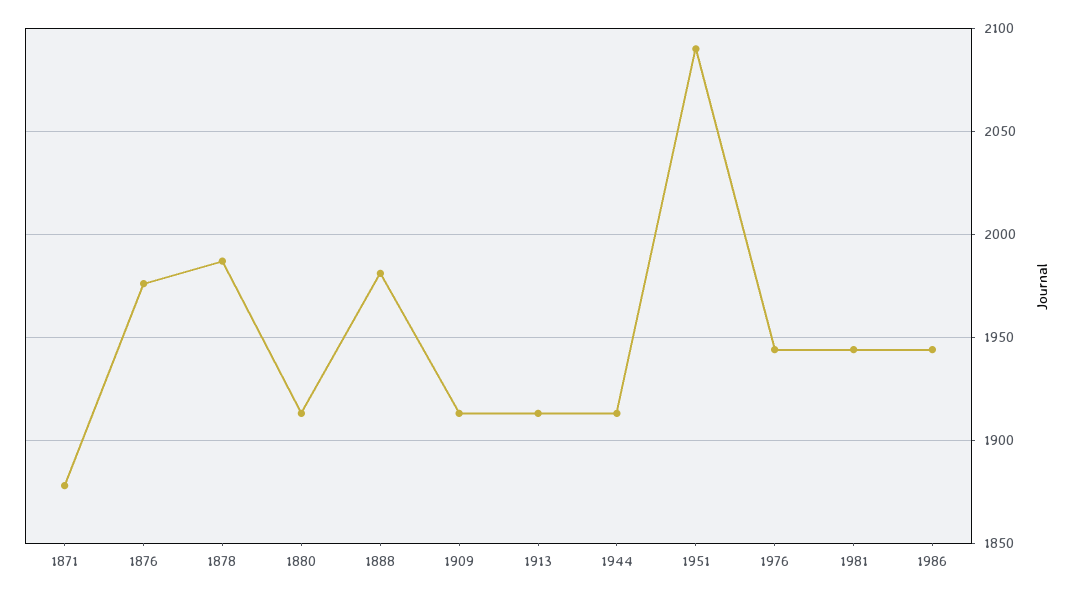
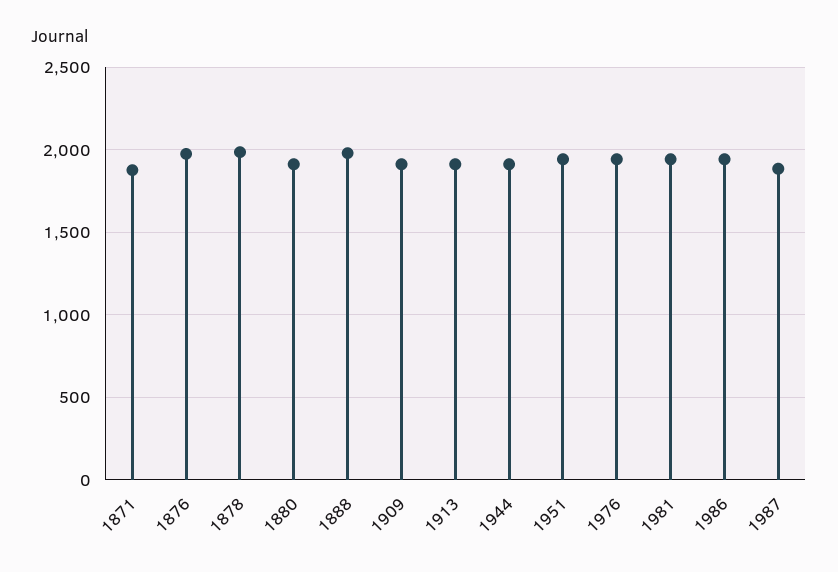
1951: 2090 -> 1950
1987: none -> 1900

